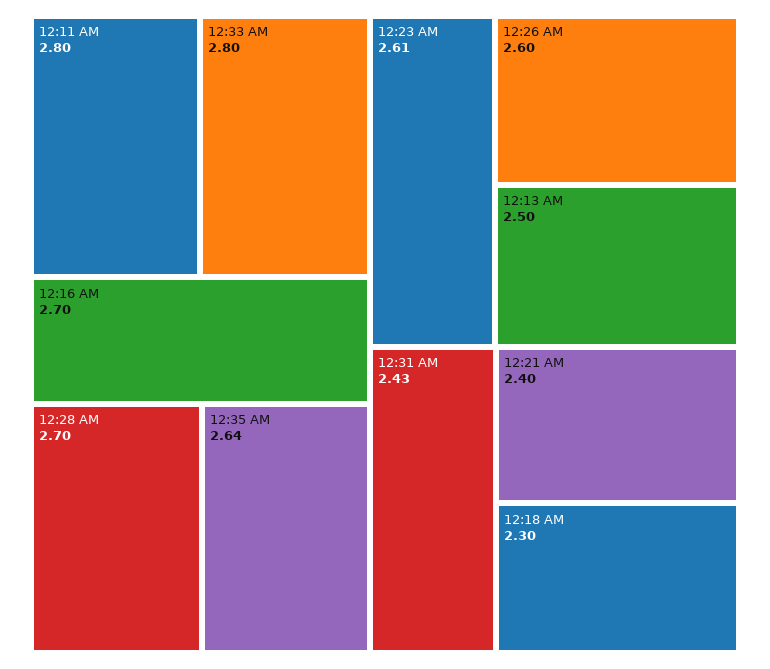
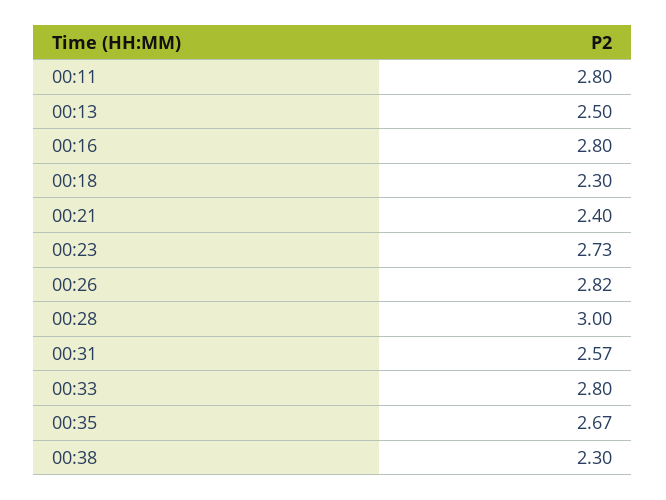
12:16 AM: 2.7 -> 2.8
12:28 AM: 2.7 -> 3
12:35 AM: 2.64 -> 2.67
12:23 AM: 2.61 -> 2.73
12:26 AM: 2.6 -> 2.82
12:31 AM: 2.43 -> 2.57
00:38: none -> 2.3

